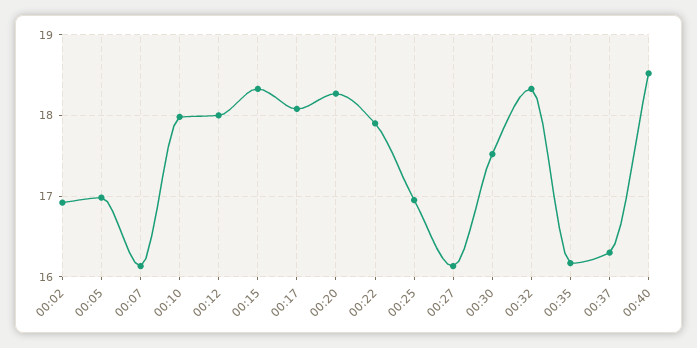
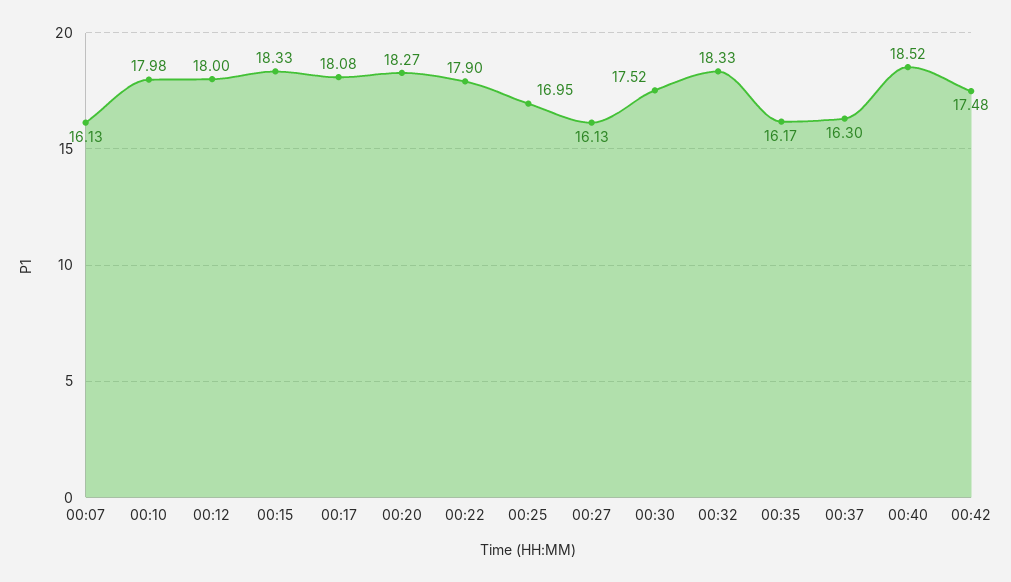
00:02: 16.9 -> none
00:05: 17 -> none
00:42: none -> 17.48

